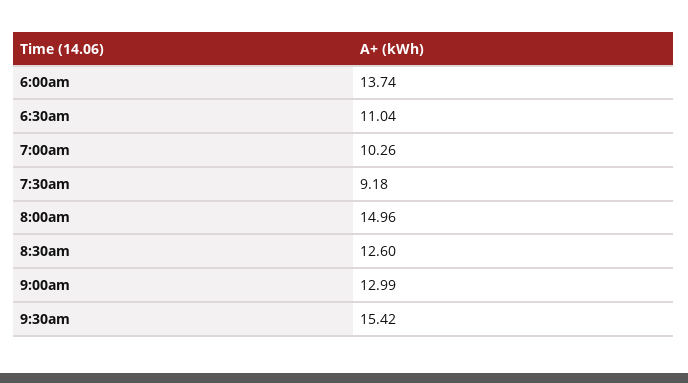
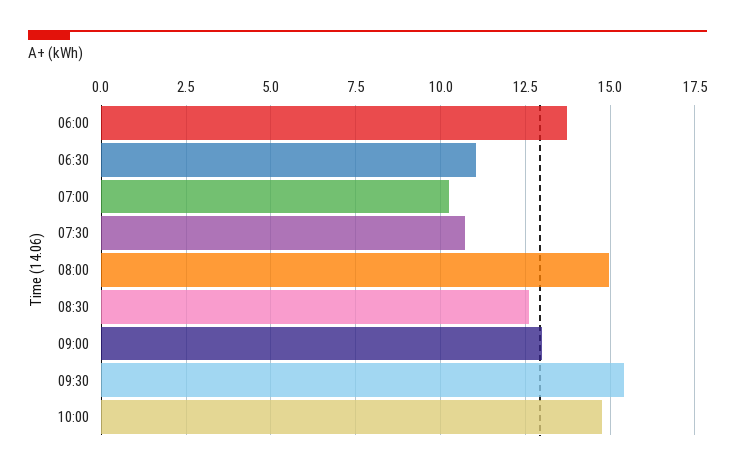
7:30am: 9.18 -> 10.75
10:00: none -> 14.75

